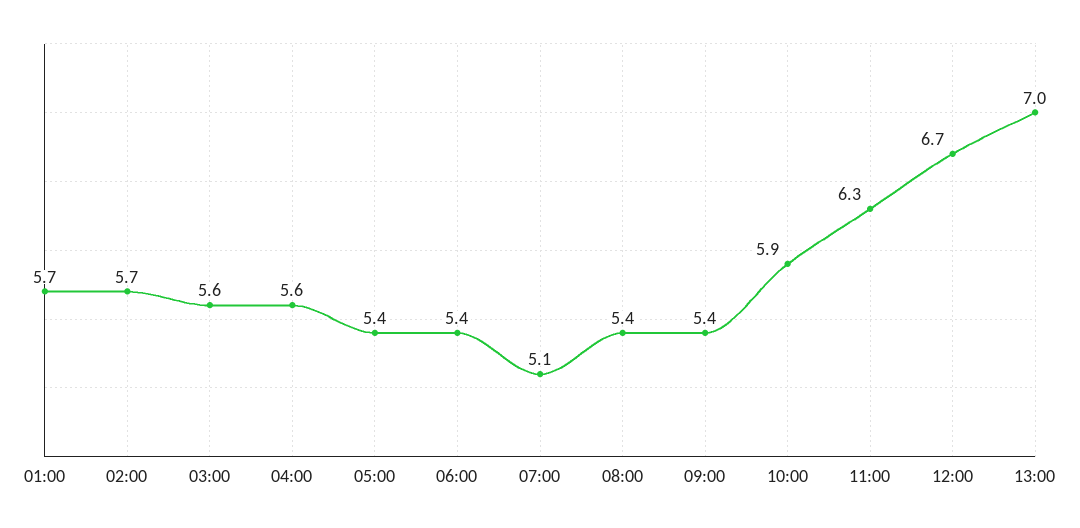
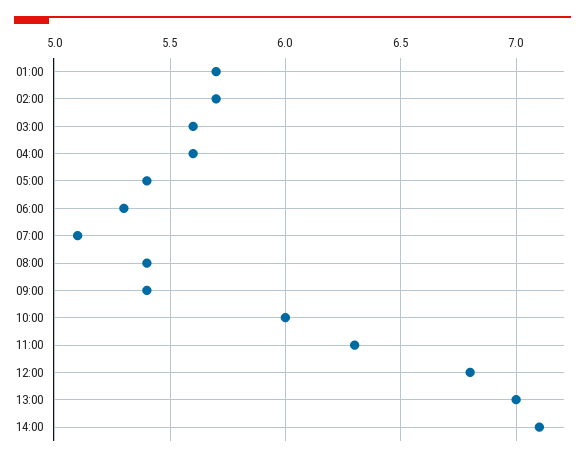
06:00: 5.4 -> 5.3
10:00: 5.9 -> 6
12:00: 6.7 -> 6.8
14:00: none -> 7.1

